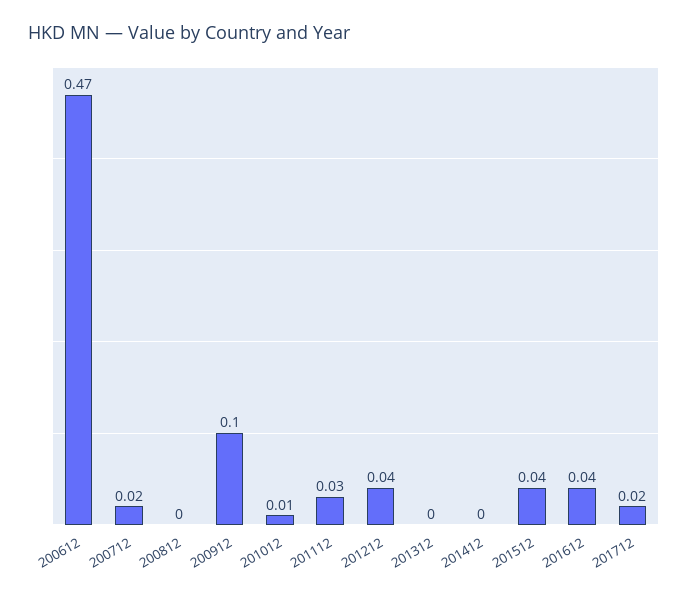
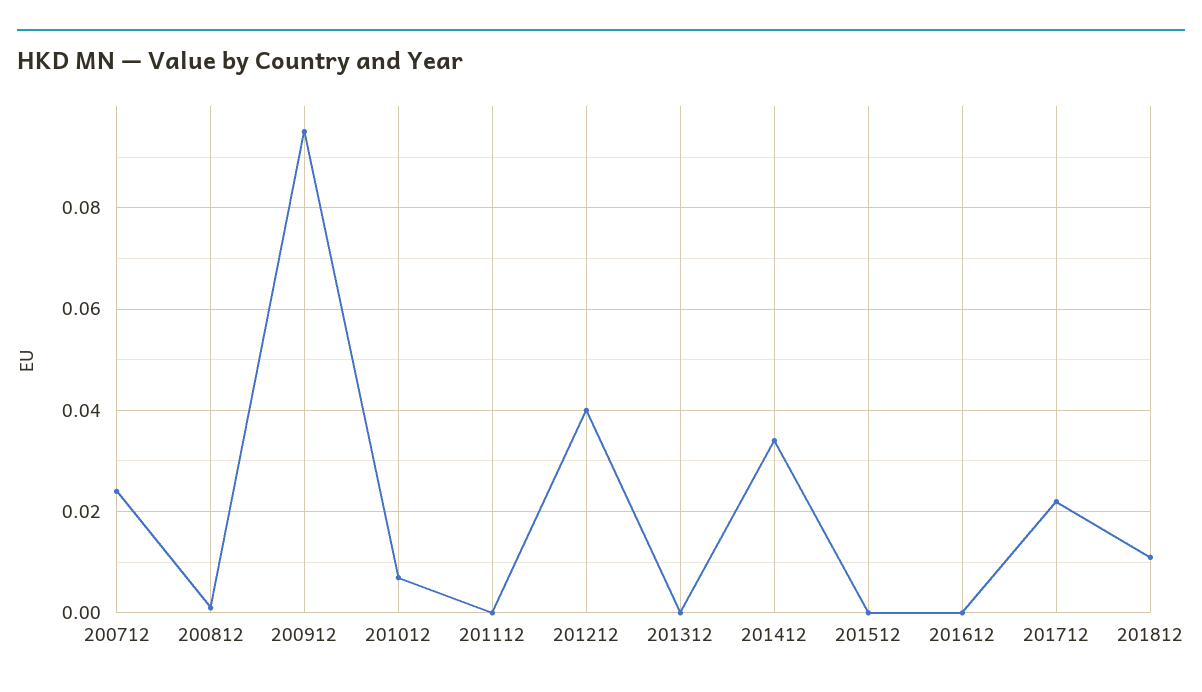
200612: 0.47 -> none
201112: 0.03 -> 0
201412: 0 -> 0.035
201512: 0.04 -> 0
201612: 0.04 -> 0
201812: none -> 0.01

